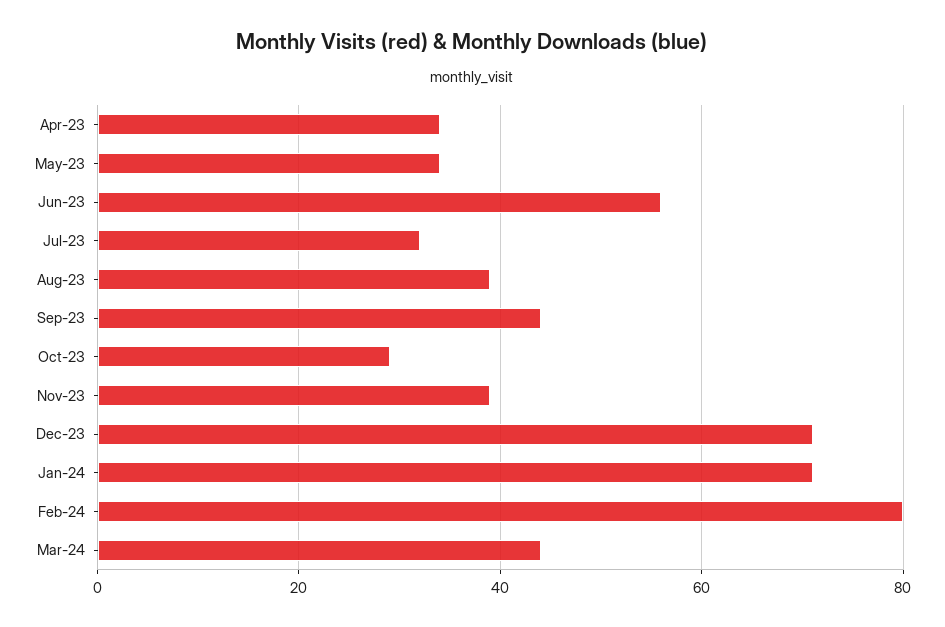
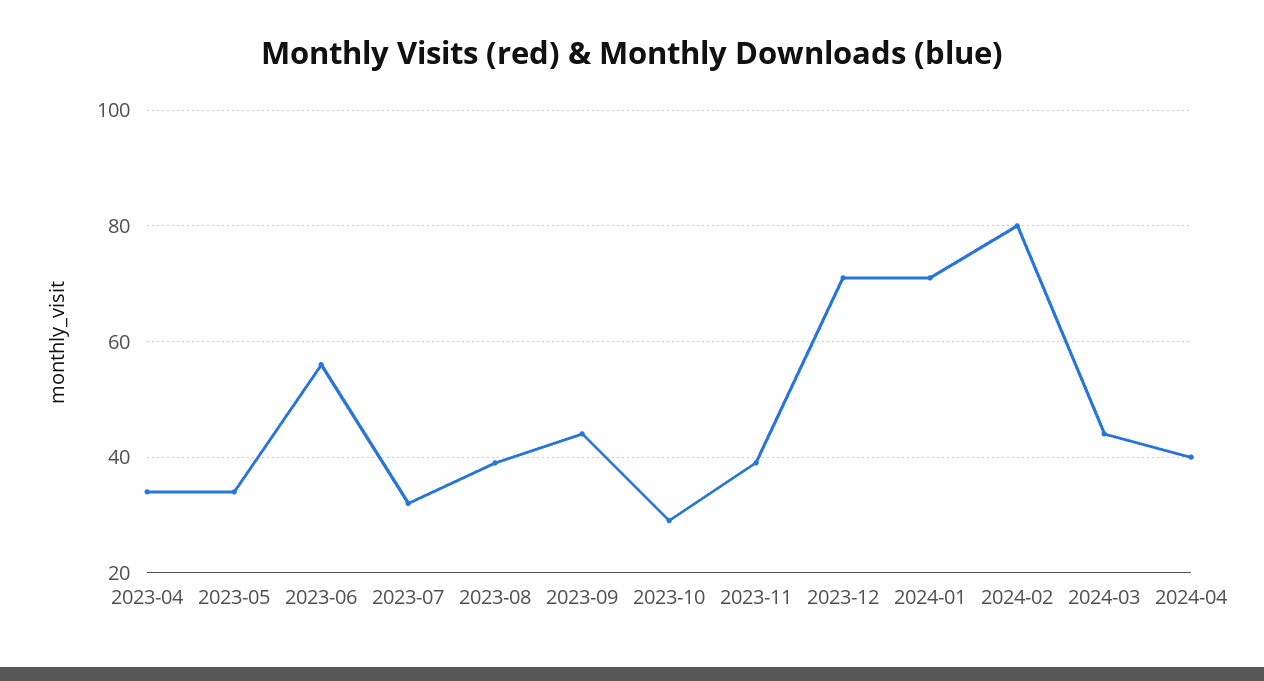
2024-04: none -> 40

